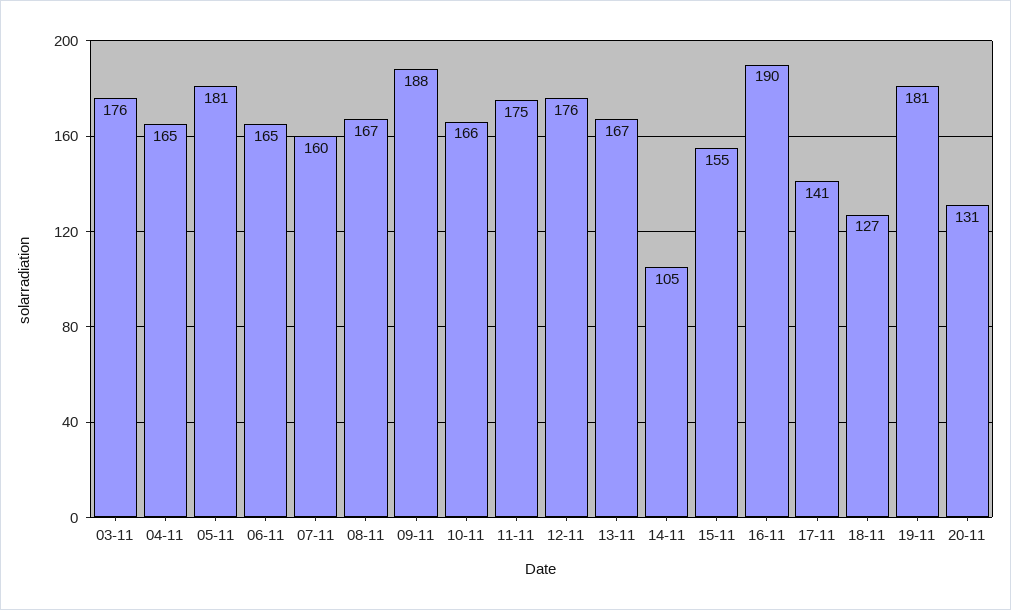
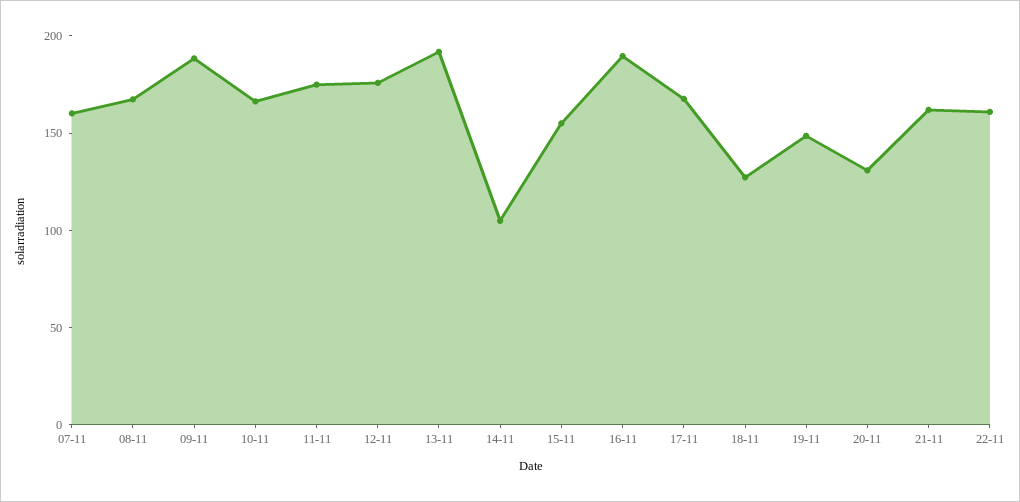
03-11: 176 -> none
04-11: 165 -> none
05-11: 181 -> none
06-11: 165 -> none
13-11: 167 -> 190
17-11: 141 -> 170
19-11: 181 -> 150
21-11: none -> 160
22-11: none -> 160

